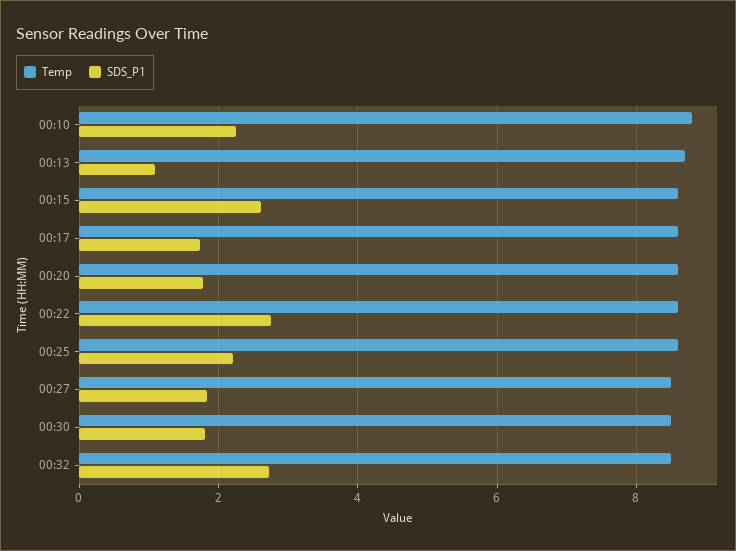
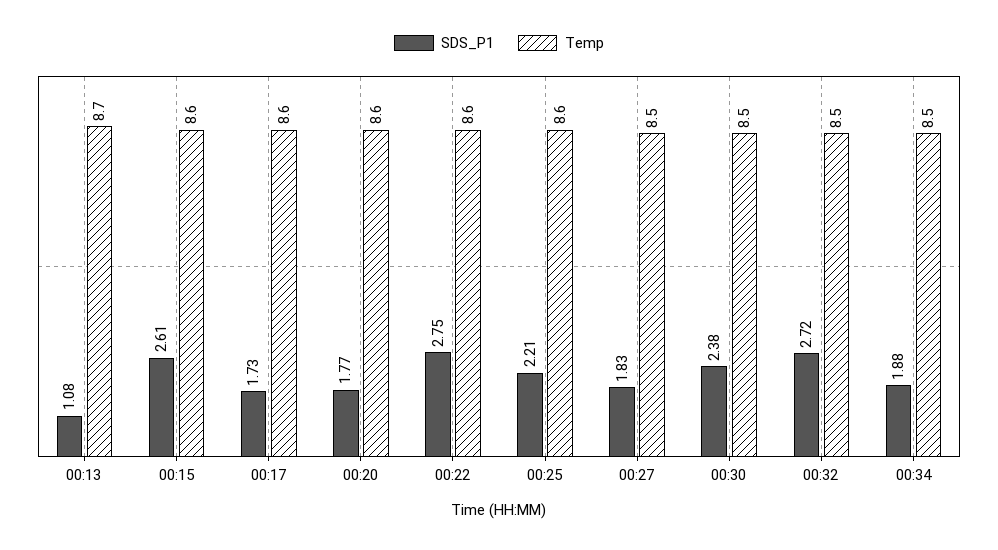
Temp, 00:10: 8.8 -> none
SDS_P1, 00:10: 2.2 -> none
SDS_P1, 00:30: 1.8 -> 2.38
SDS_P1, 00:34: none -> 1.88
Temp, 00:34: none -> 8.5

